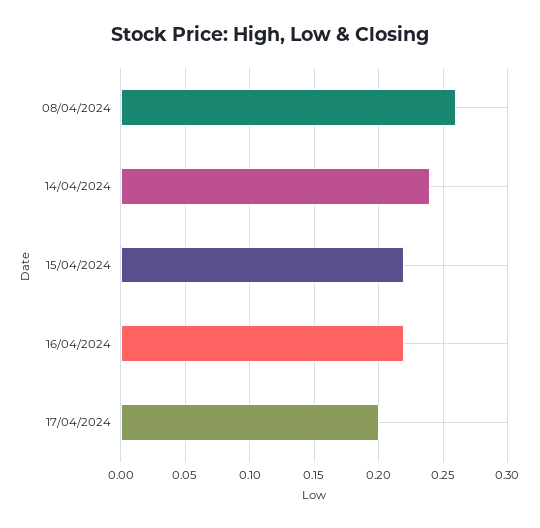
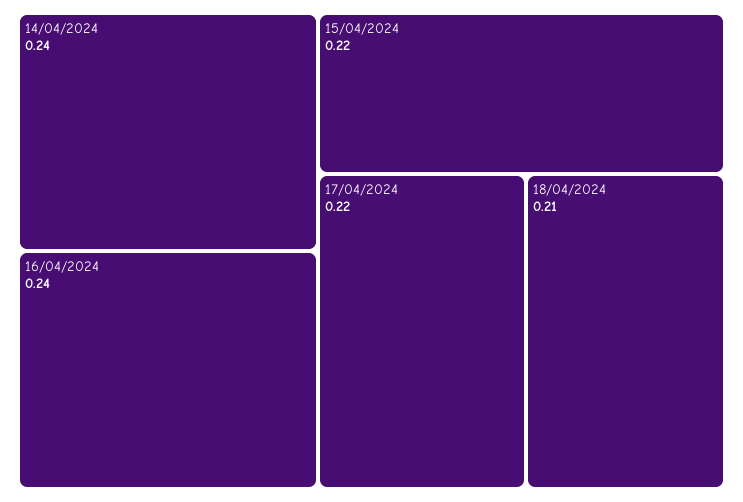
08/04/2024: 0.26 -> none
16/04/2024: 0.22 -> 0.24
17/04/2024: 0.2 -> 0.22
18/04/2024: none -> 0.21

